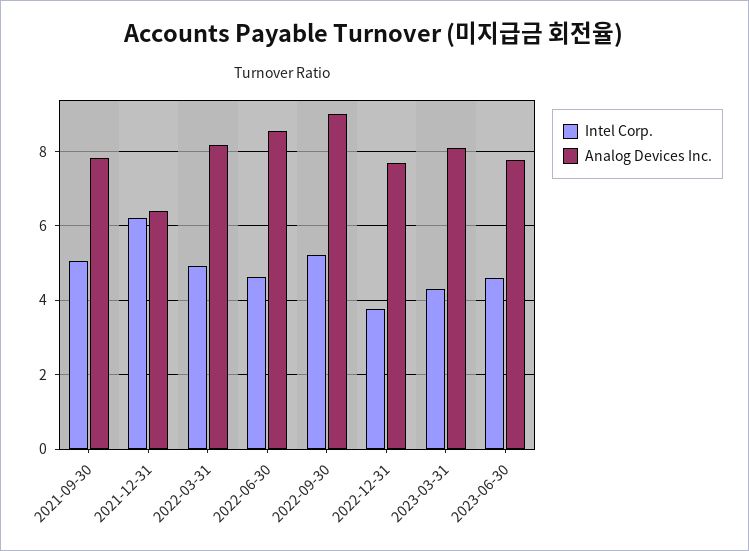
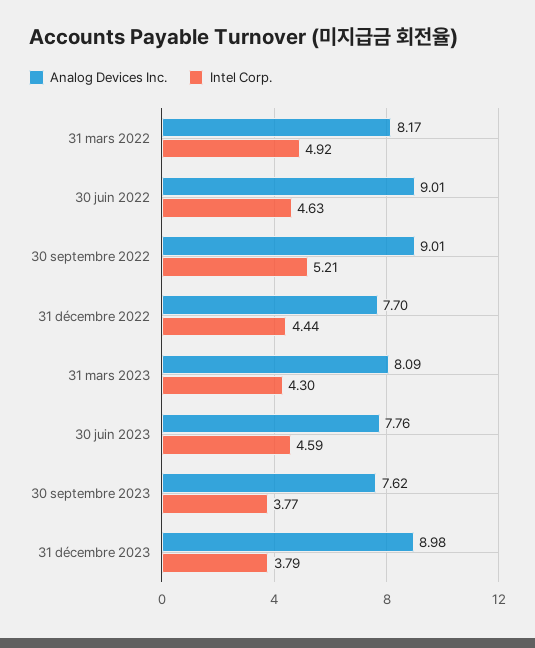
Intel Corp., 2021-09-30: 5 -> none
Analog Devices Inc., 2021-09-30: 7.8 -> none
Intel Corp., 2021-12-31: 6.2 -> none
Analog Devices Inc., 2021-12-31: 6.4 -> none
Analog Devices Inc., 2022-06-30: 8.6 -> 9.01
Intel Corp., 2022-12-31: 3.8 -> 4.44
Analog Devices Inc., 30 septembre 2023: none -> 7.62
Intel Corp., 30 septembre 2023: none -> 3.77
Analog Devices Inc., 31 décembre 2023: none -> 8.98
Intel Corp., 31 décembre 2023: none -> 3.79

